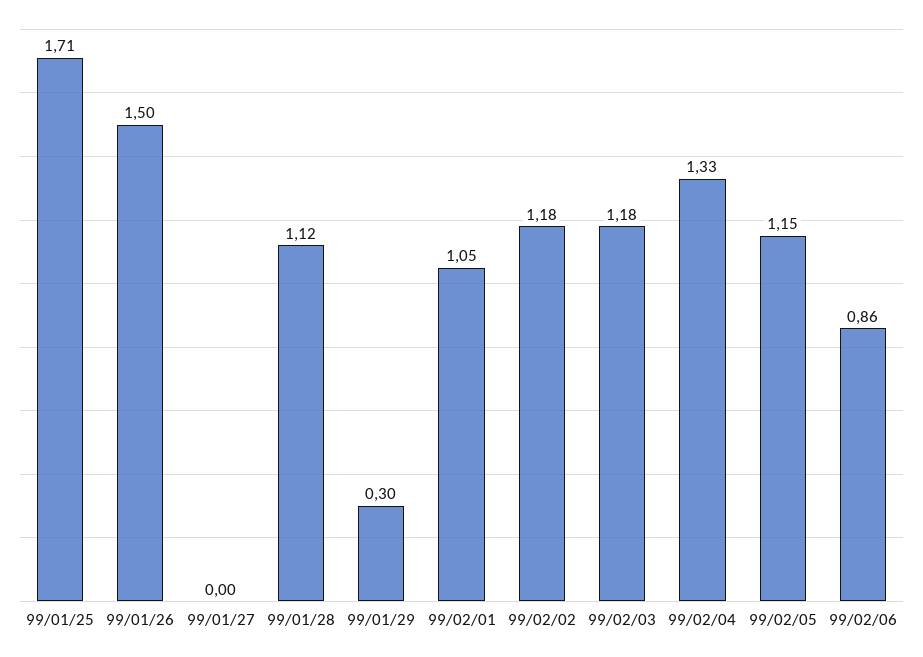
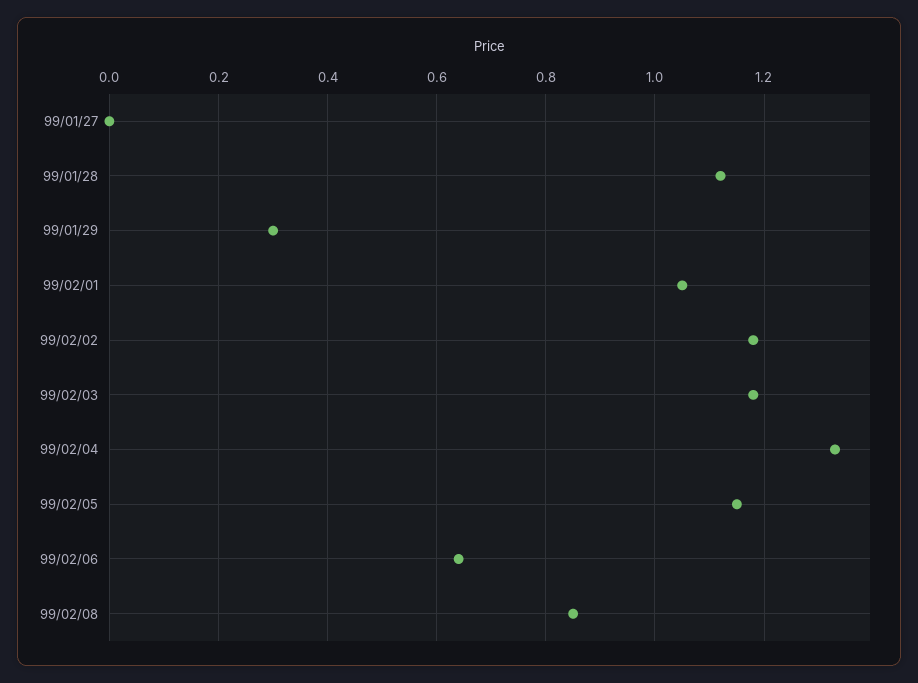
99/01/25: 1.71 -> none
99/01/26: 1.5 -> none
99/02/06: 0.86 -> 0.65
99/02/08: none -> 0.85

